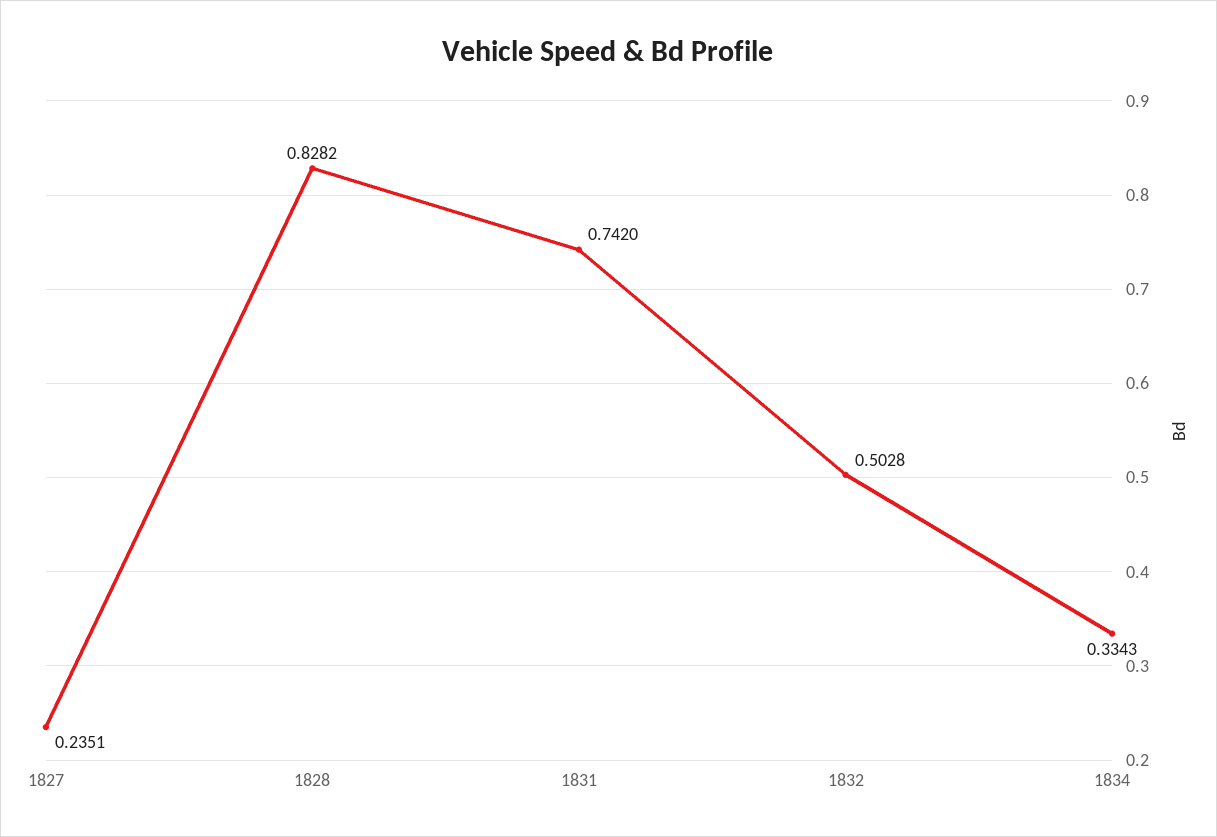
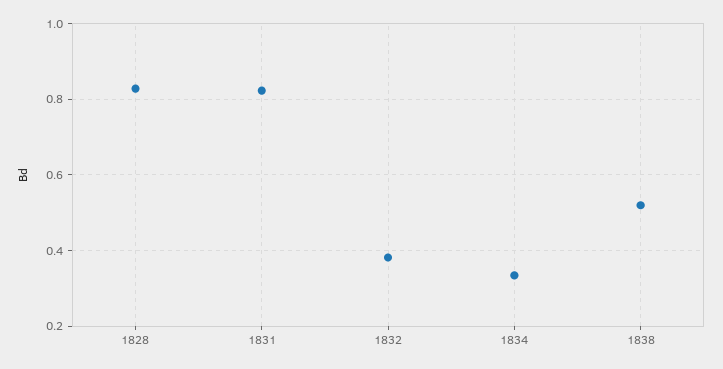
1827: 0.2351 -> none
1831: 0.742 -> 0.82
1832: 0.5028 -> 0.38
1838: none -> 0.52

